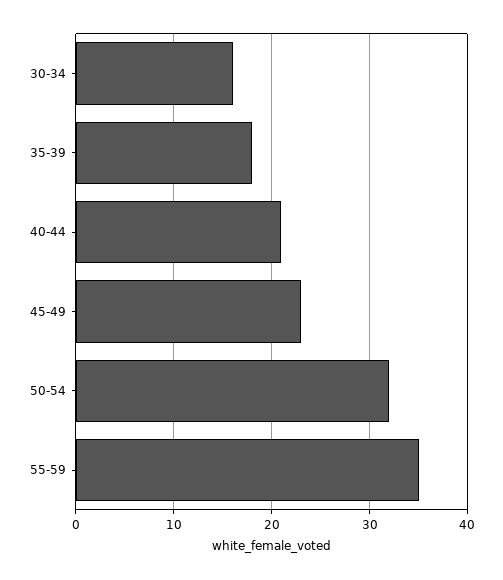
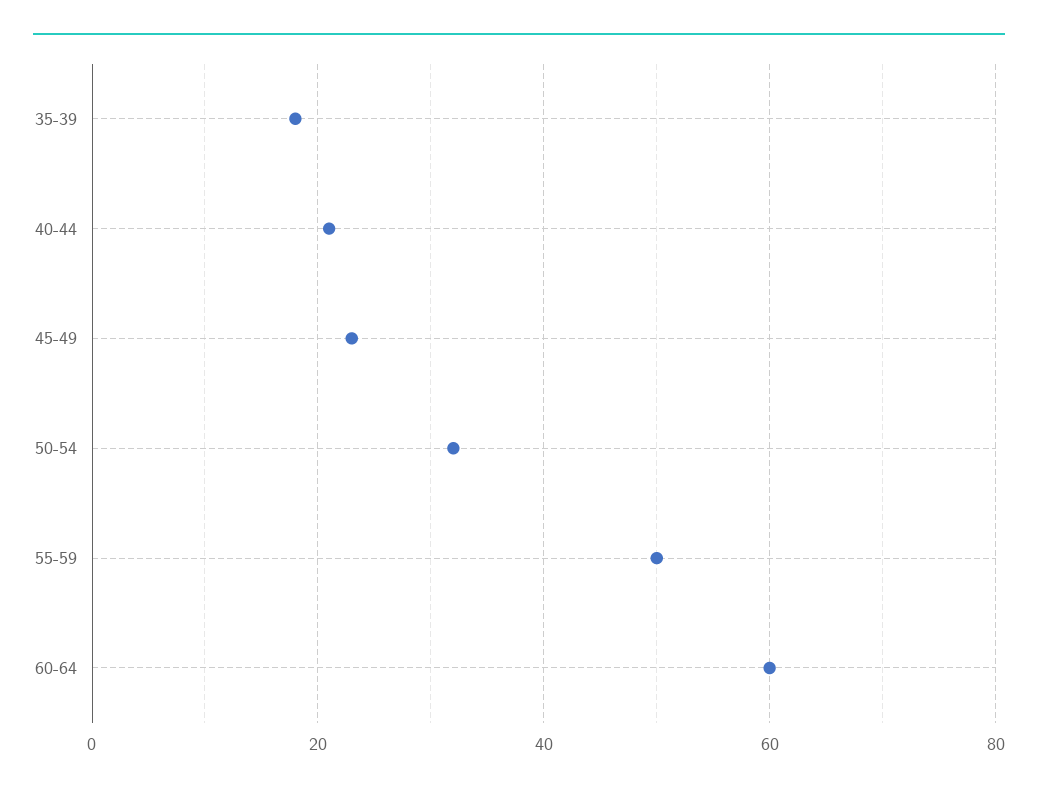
30-34: 16 -> none
55-59: 35 -> 50
60-64: none -> 60

